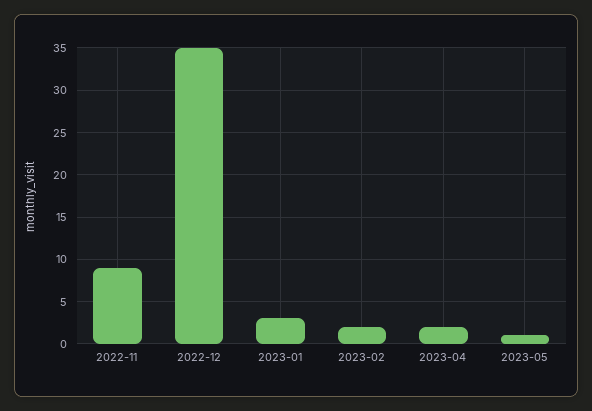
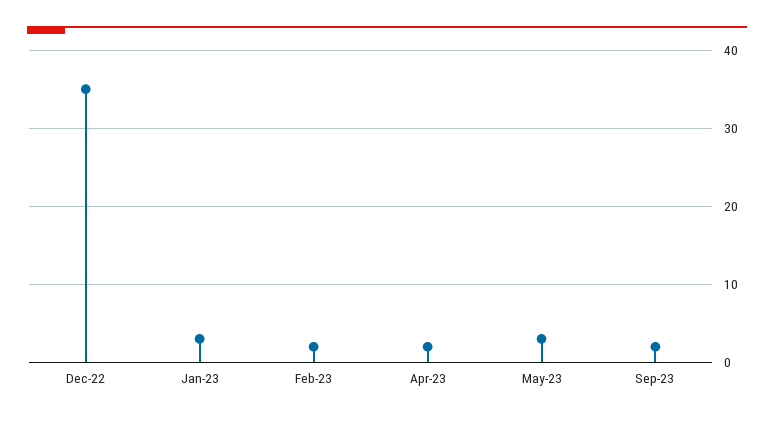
2022-11: 9 -> none
2023-05: 1 -> 3
Sep-23: none -> 2

